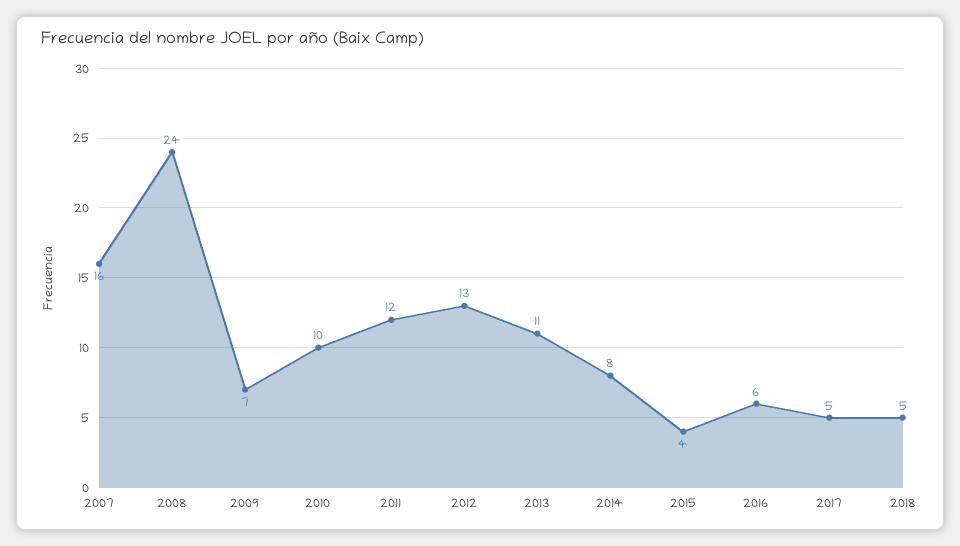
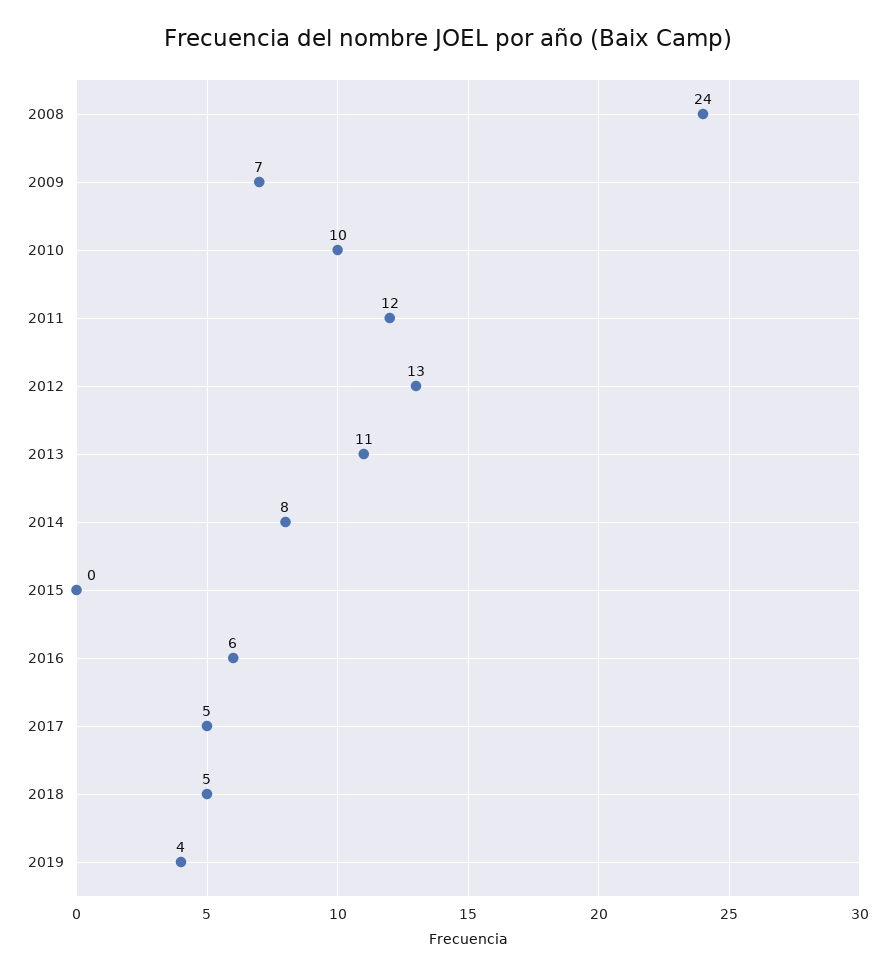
2007: 16 -> none
2015: 4 -> 0
2019: none -> 4

